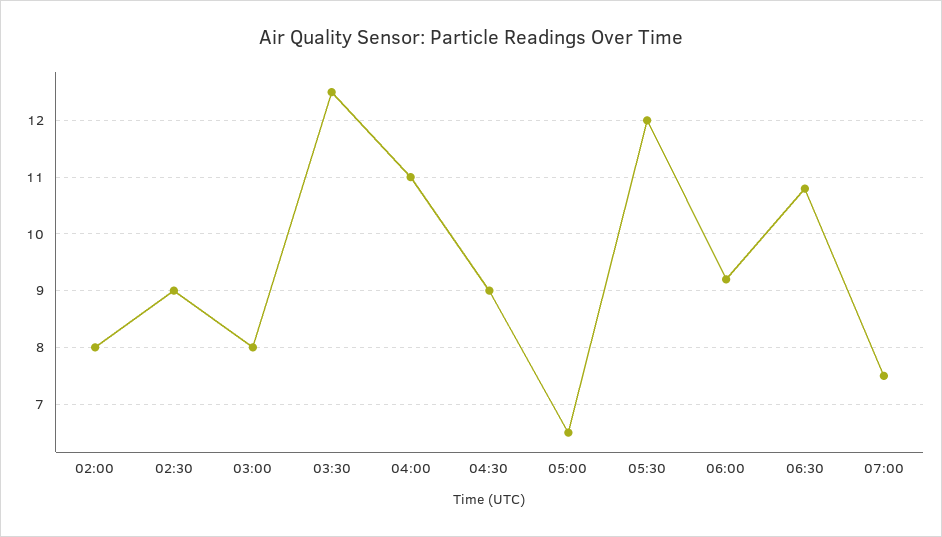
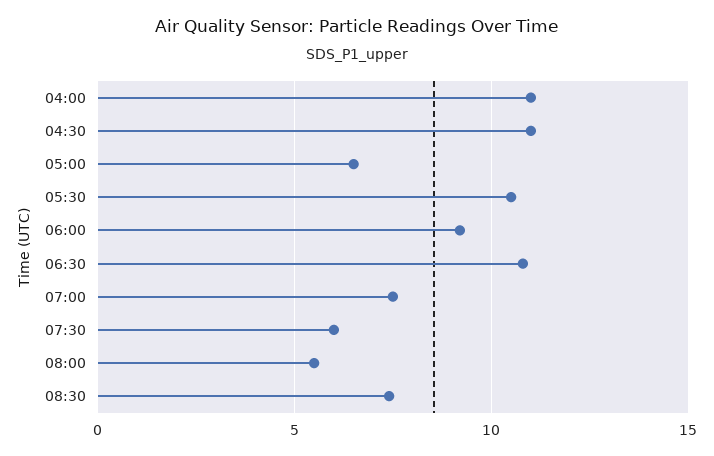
02:00: 8 -> none
02:30: 9 -> none
03:00: 8 -> none
03:30: 12.5 -> none
04:30: 9 -> 11
05:30: 12 -> 10.5
07:30: none -> 6
08:00: none -> 5.5
08:30: none -> 7.5

